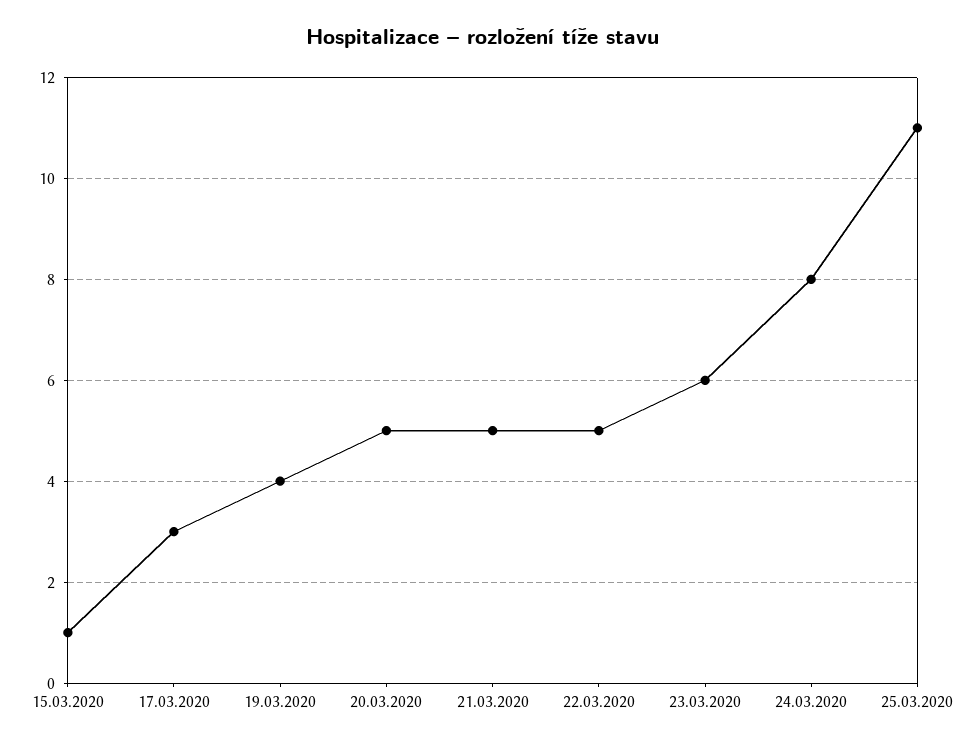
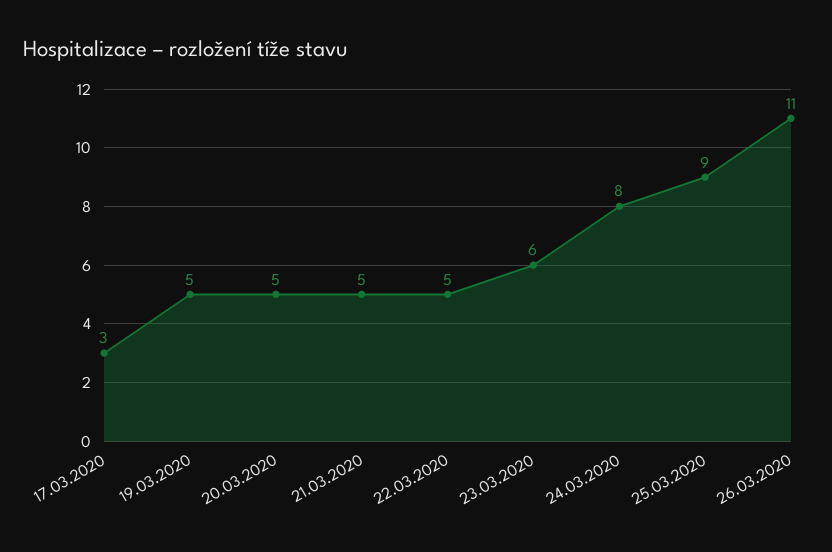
15.03.2020: 1 -> none
19.03.2020: 4 -> 5
25.03.2020: 11 -> 9
26.03.2020: none -> 11

